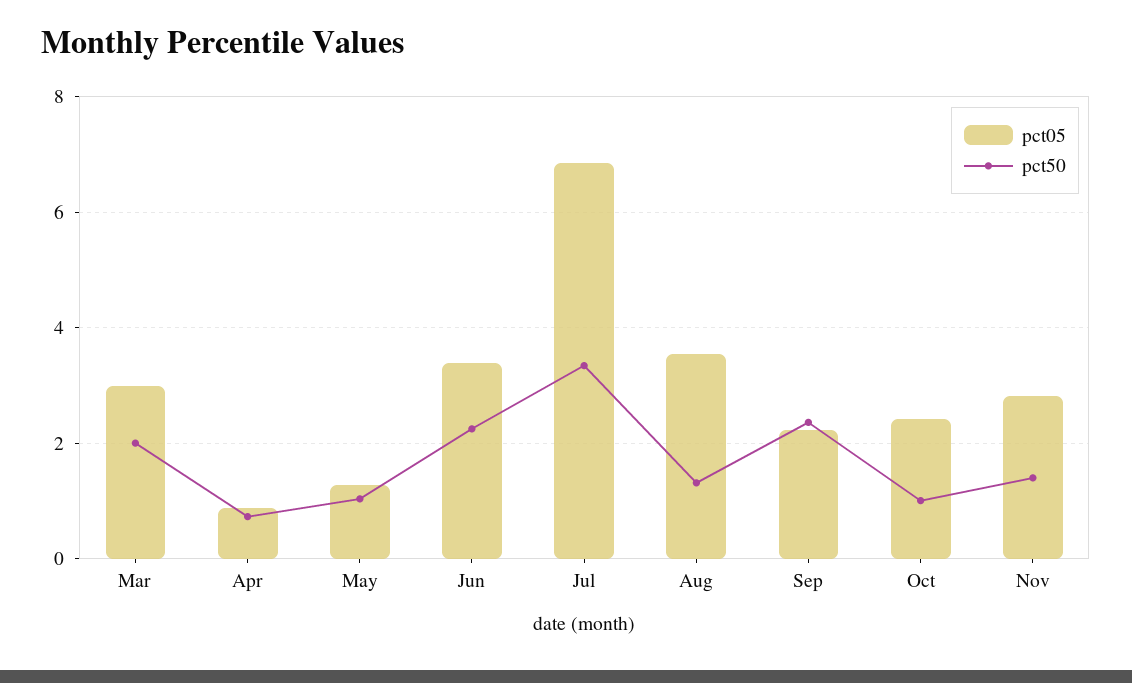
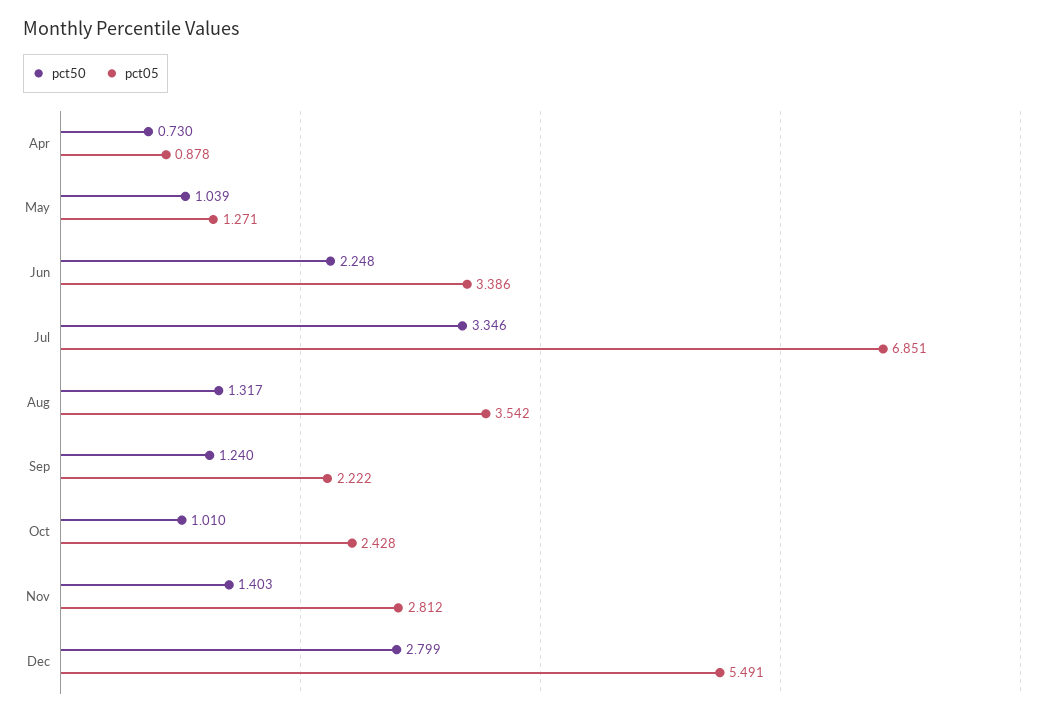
pct05, Mar: 3 -> none
pct50, Mar: 2 -> none
pct50, Sep: 2.4 -> 1.24
pct50, Dec: none -> 2.799
pct05, Dec: none -> 5.491

